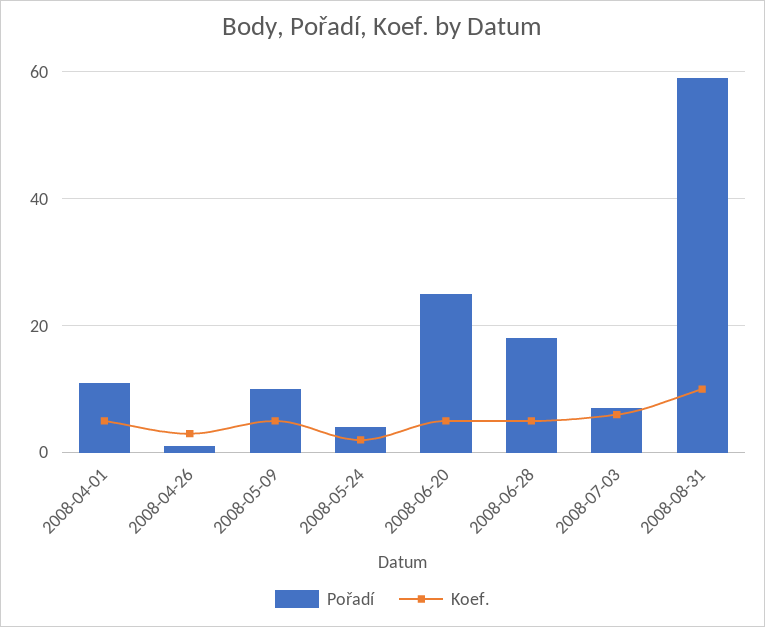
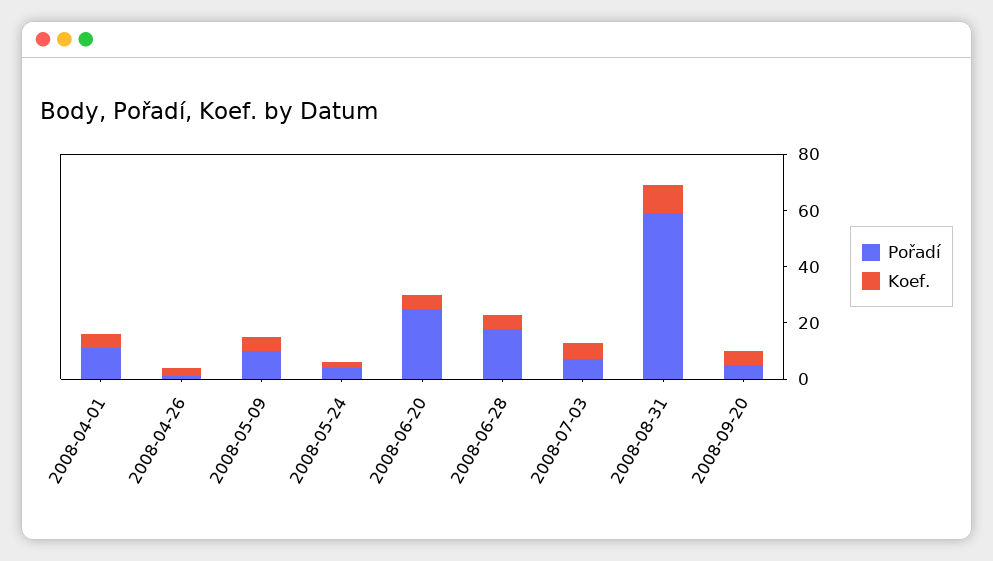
Pořadí, 2008-09-20: none -> 5
Koef., 2008-09-20: none -> 5

